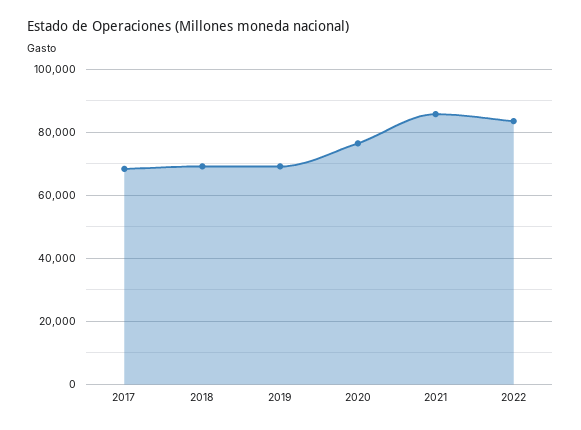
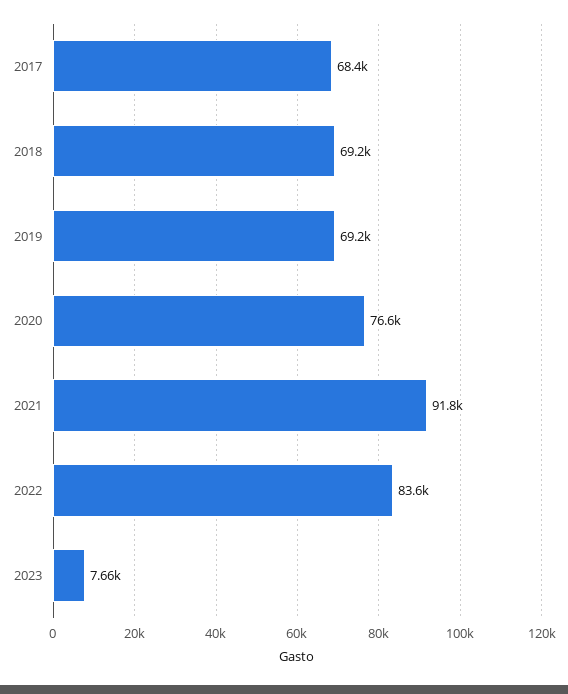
2021: 86000 -> 91800
2023: none -> 7660

